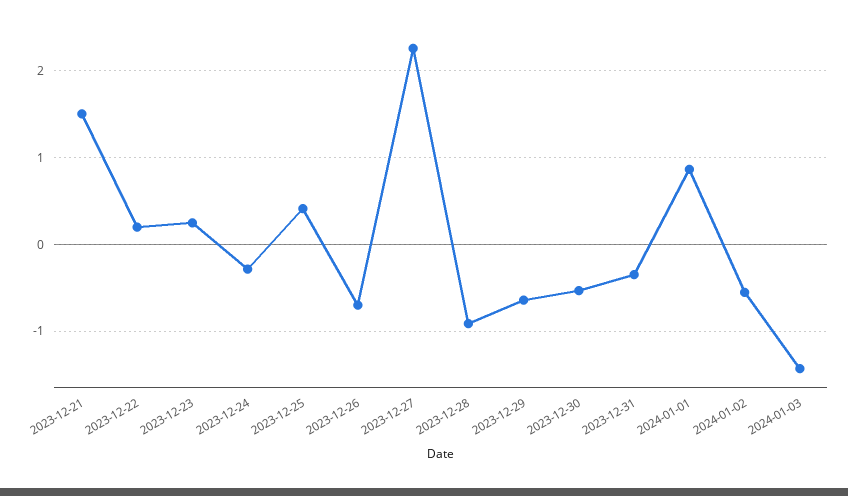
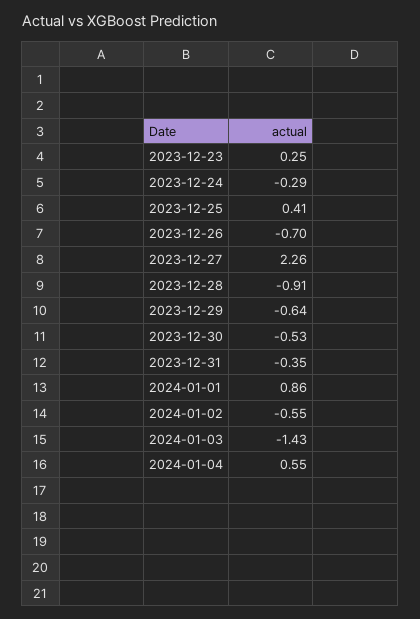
2023-12-21: 1.5 -> none
2023-12-22: 0.2 -> none
2024-01-04: none -> 0.55

